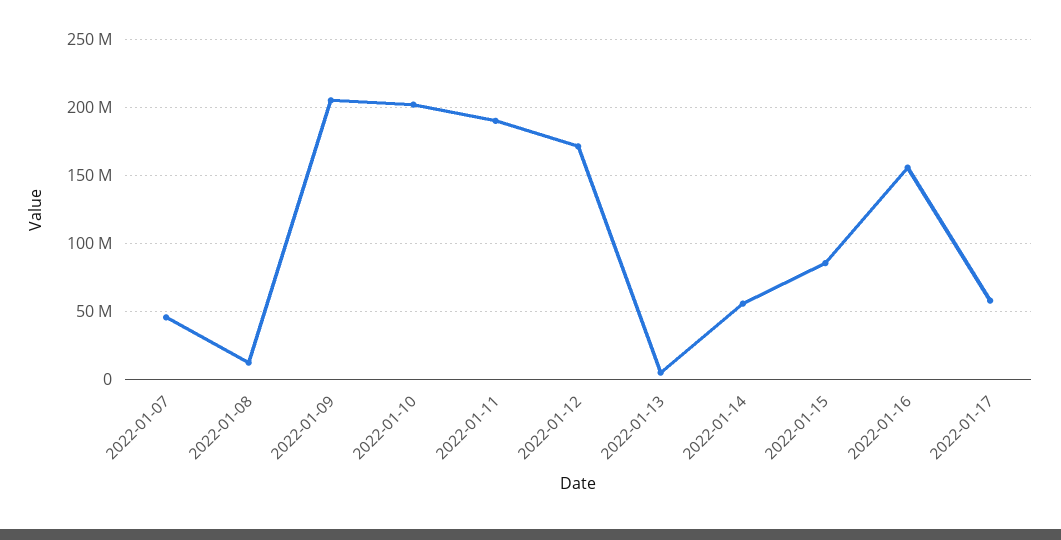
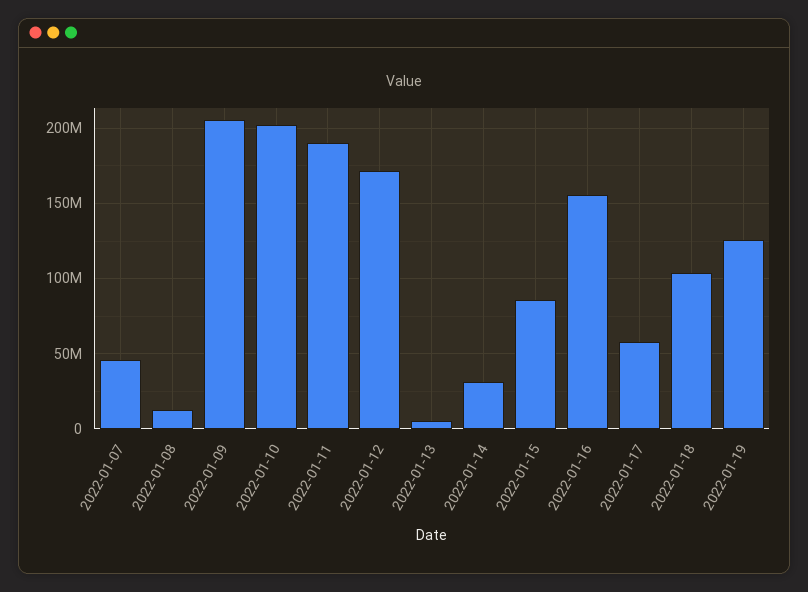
2022-01-14: 55000000 -> 30000000
2022-01-18: none -> 105000000
2022-01-19: none -> 125000000

